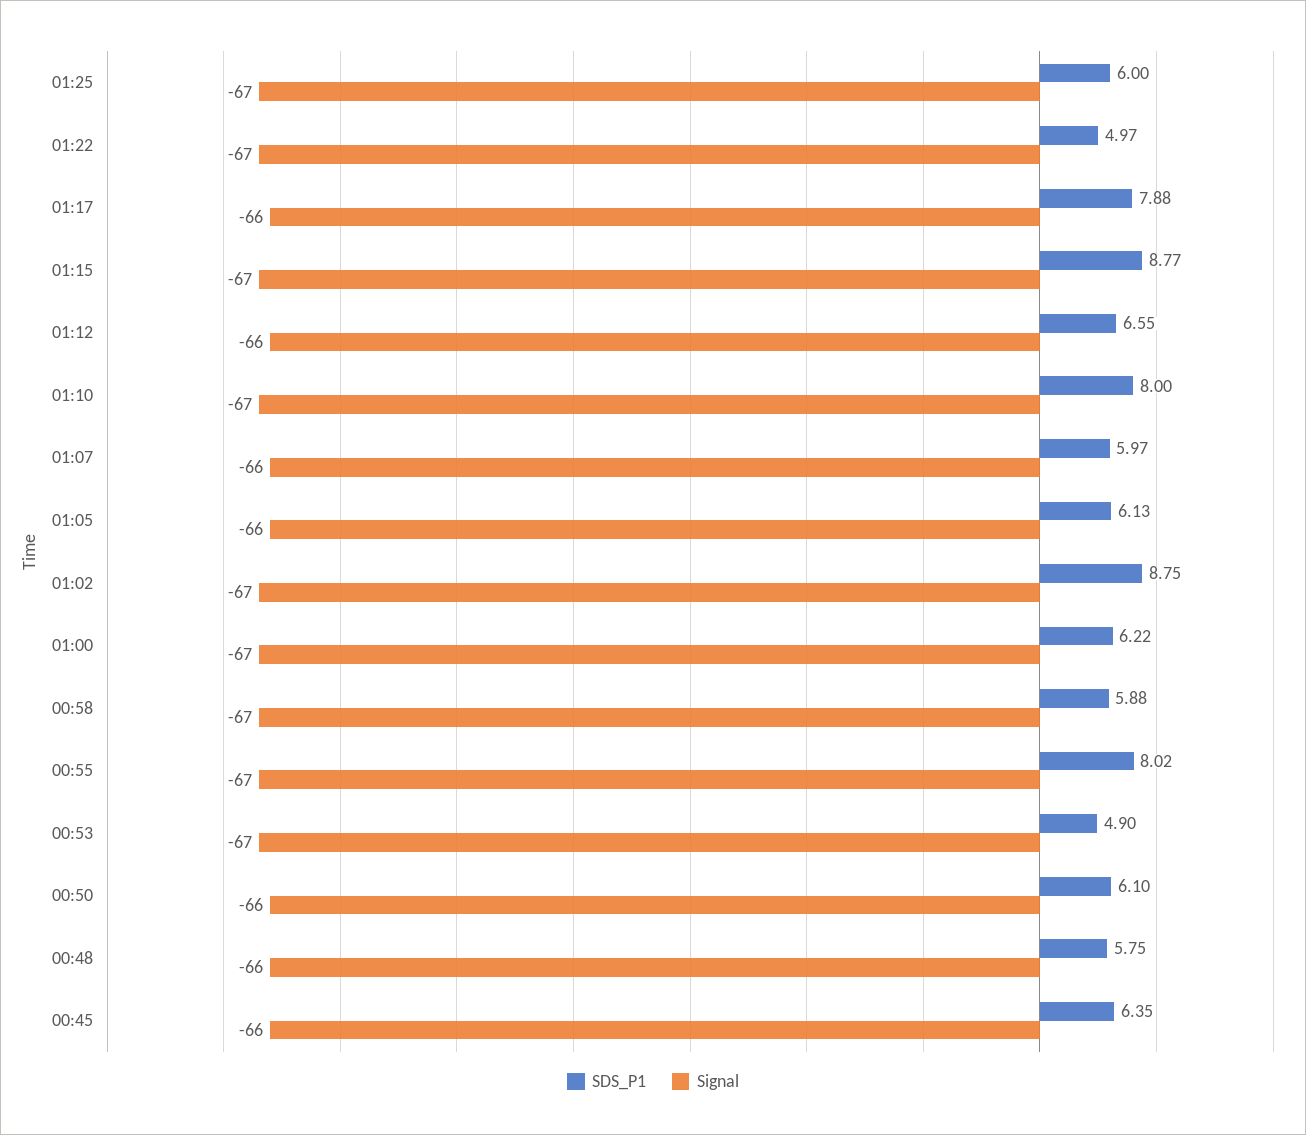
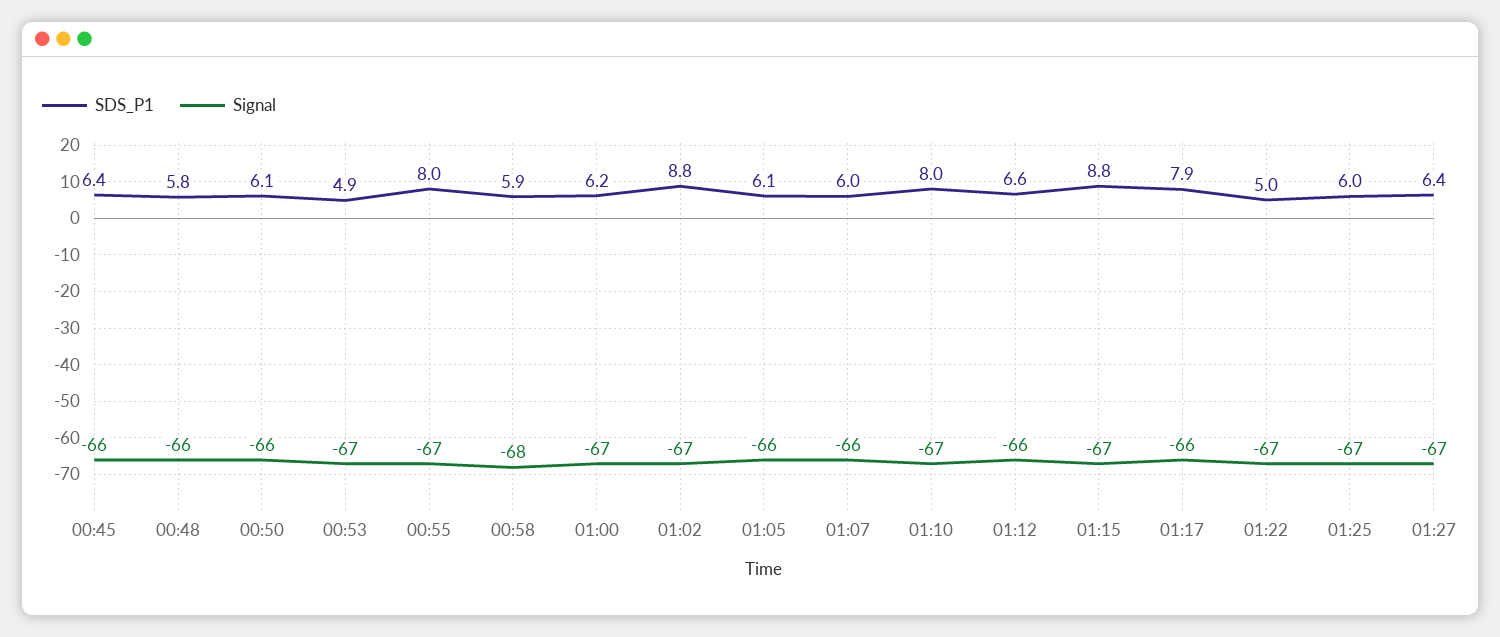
Signal, 00:58: -67 -> -68
SDS_P1, 01:27: none -> 6.4
Signal, 01:27: none -> -67

